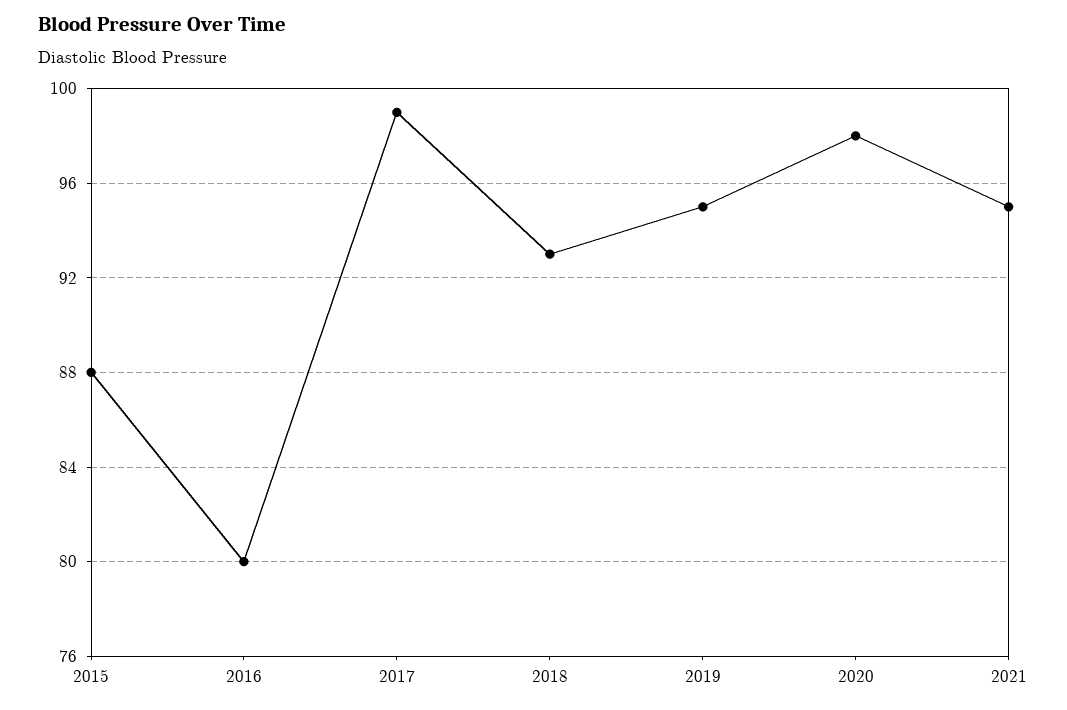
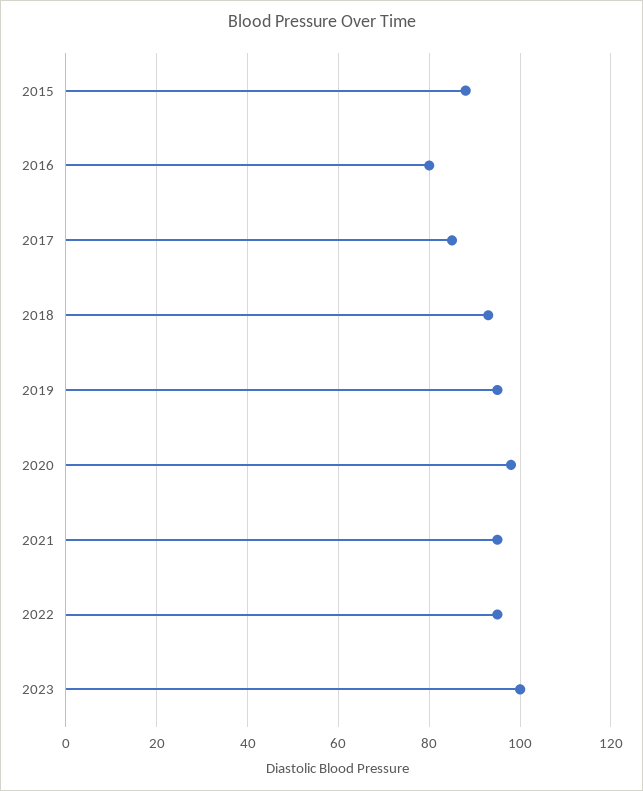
2017: 99 -> 85
2022: none -> 95
2023: none -> 100

